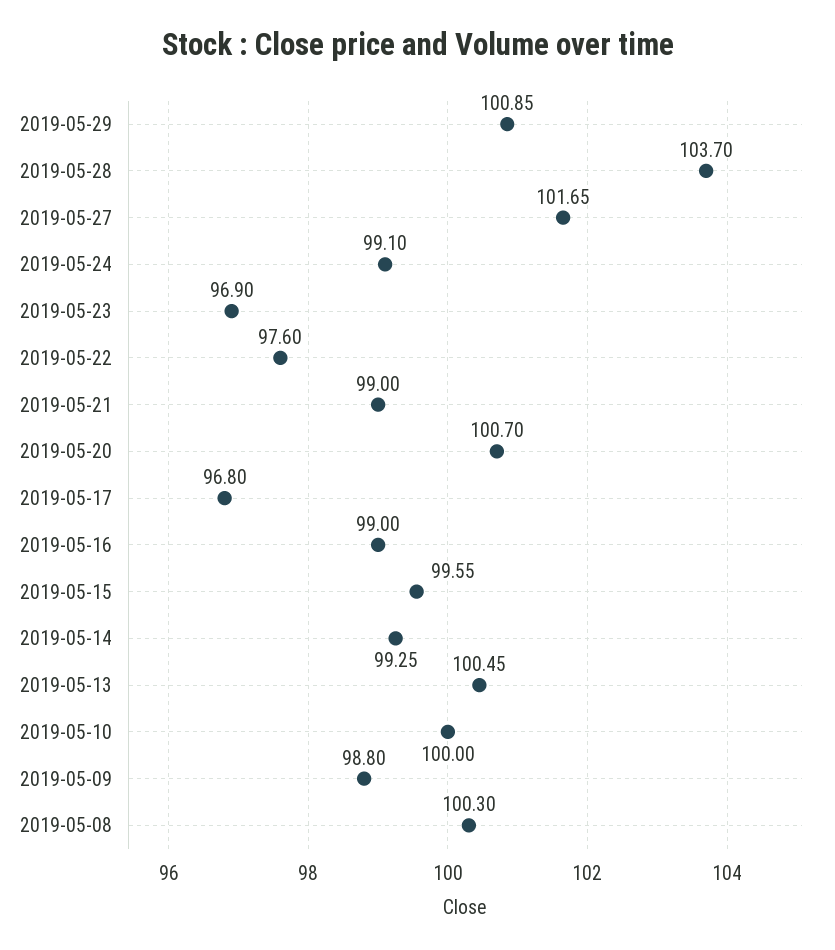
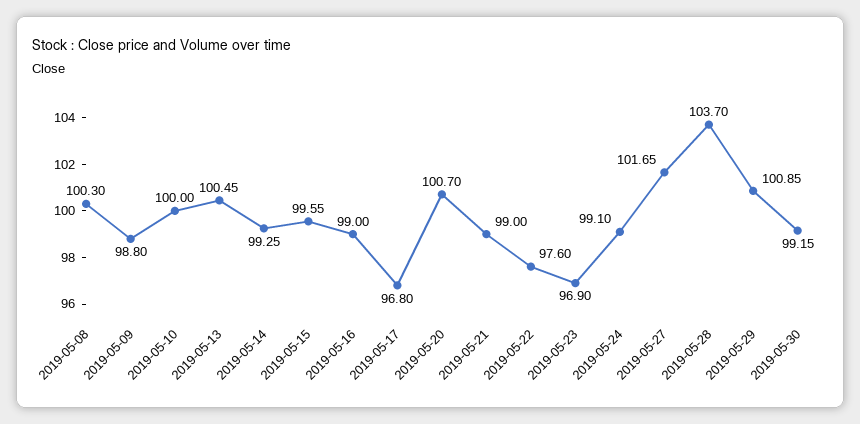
2019-05-30: none -> 99.15

